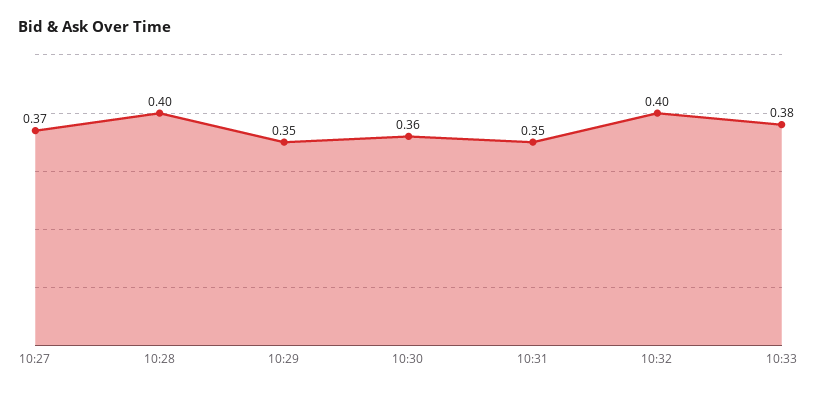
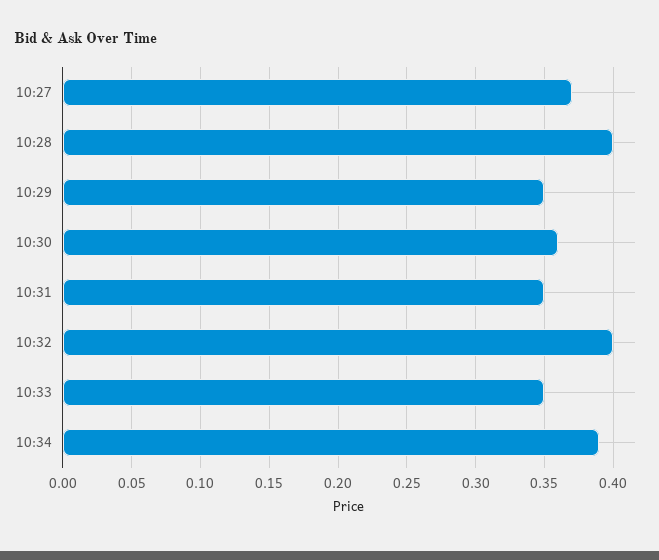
10:33: 0.38 -> 0.35
10:34: none -> 0.39

